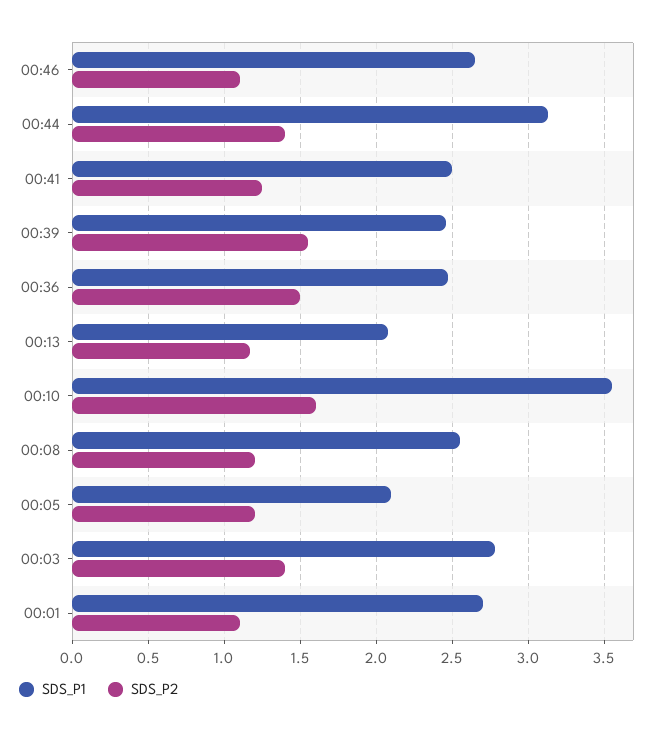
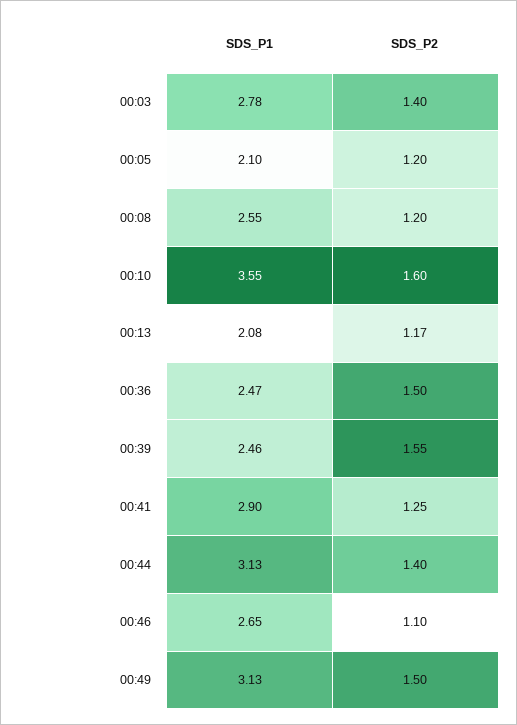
SDS_P1, 00:41: 2.5 -> 2.9
SDS_P1, 00:01: 2.7 -> none
SDS_P2, 00:01: 1.1 -> none
SDS_P1, 00:49: none -> 3.13
SDS_P2, 00:49: none -> 1.5

